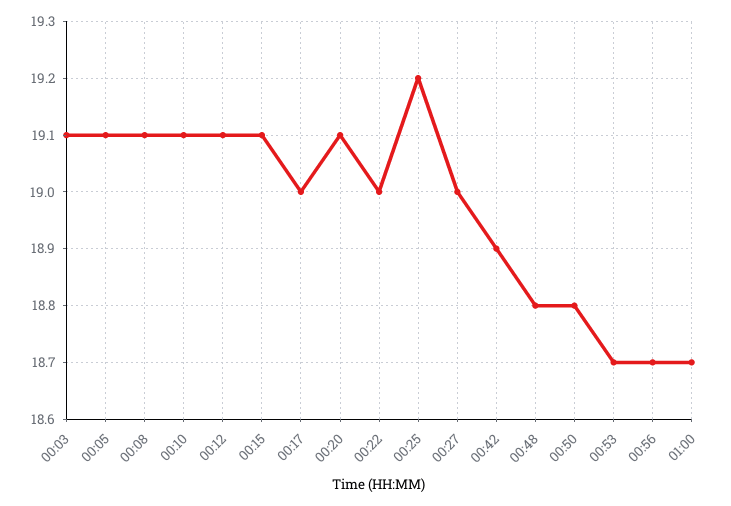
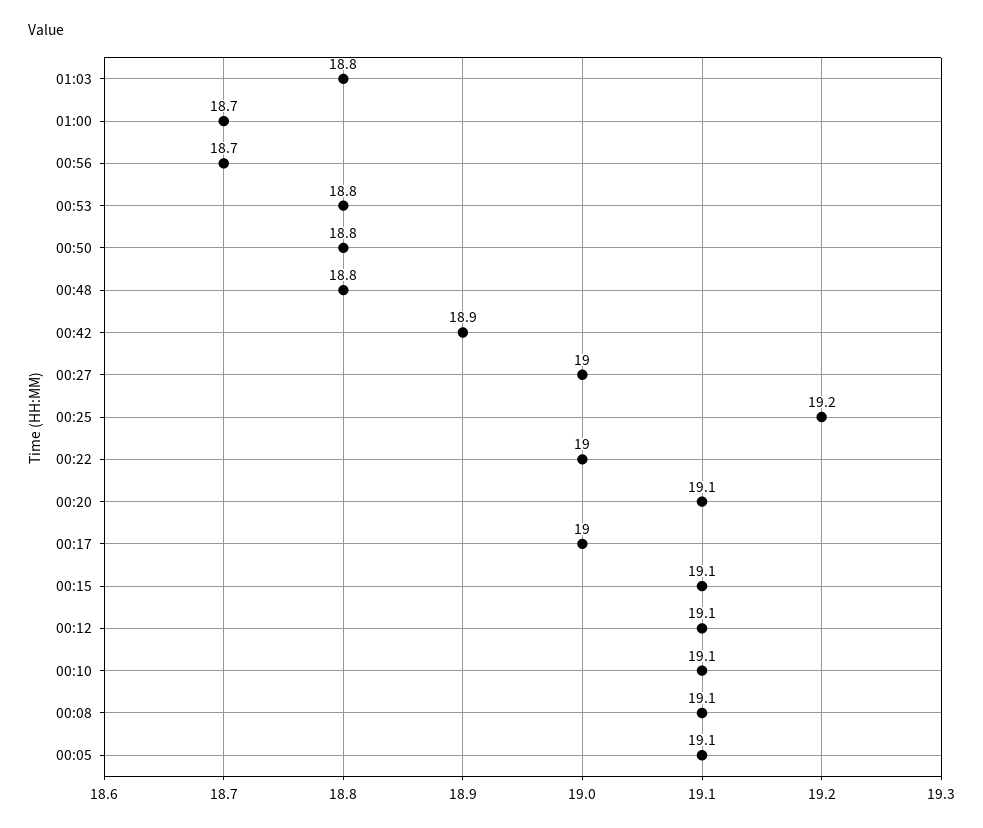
00:03: 19.1 -> none
00:53: 18.7 -> 18.8
01:03: none -> 18.8

